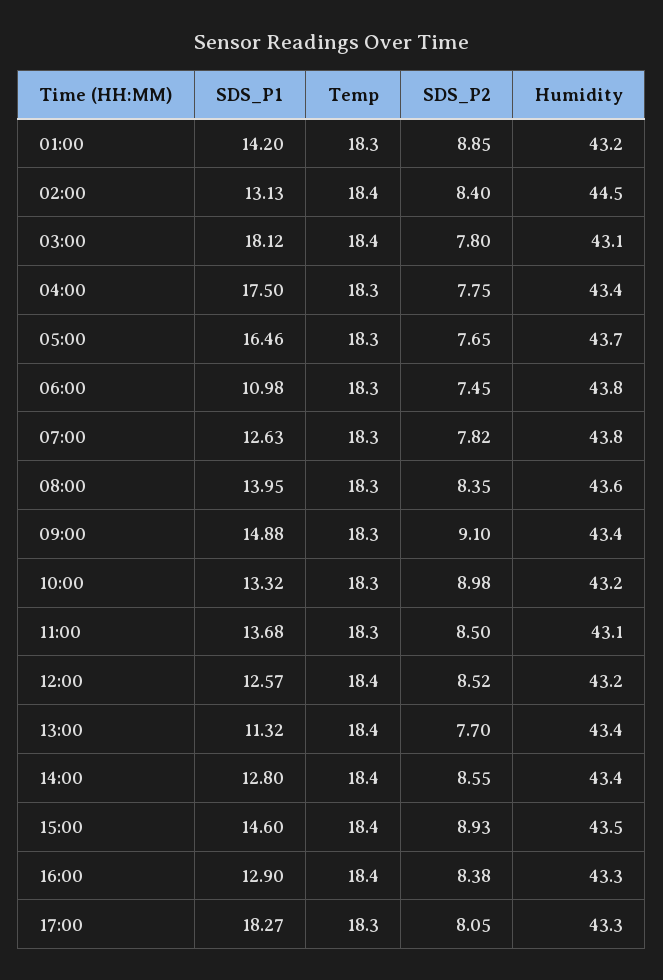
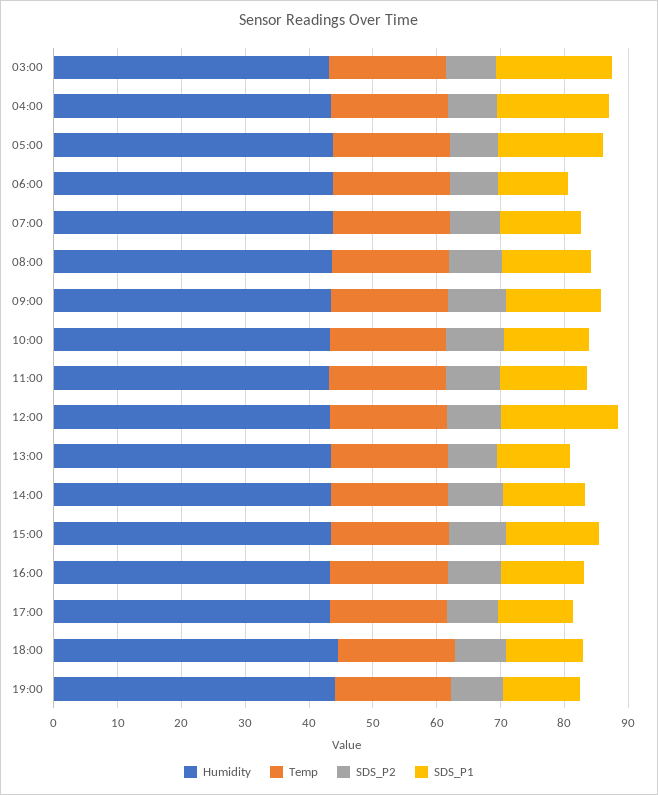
SDS_P1, 01:00: 14.2 -> none
Temp, 01:00: 18.3 -> none
SDS_P2, 01:00: 8.85 -> none
Humidity, 01:00: 43.2 -> none
SDS_P1, 02:00: 13.13 -> none
Temp, 02:00: 18.4 -> none
SDS_P2, 02:00: 8.4 -> none
Humidity, 02:00: 44.5 -> none
SDS_P1, 12:00: 12.57 -> 18
SDS_P1, 17:00: 18.27 -> 12
Humidity, 18:00: none -> 44
Temp, 18:00: none -> 18
SDS_P2, 18:00: none -> 8
SDS_P1, 18:00: none -> 12
Humidity, 19:00: none -> 44
Temp, 19:00: none -> 18
SDS_P2, 19:00: none -> 8
SDS_P1, 19:00: none -> 12

